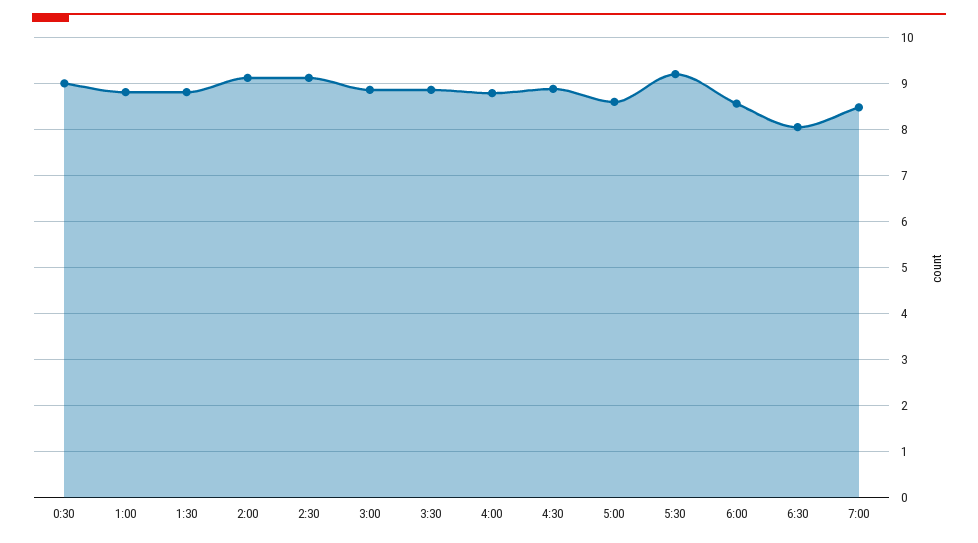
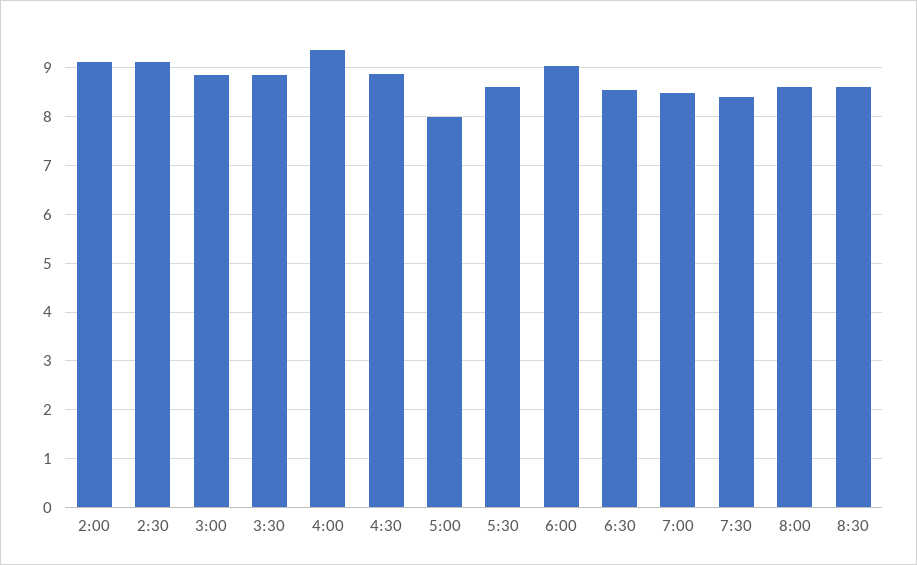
0:30: 9 -> none
1:00: 8.8 -> none
1:30: 8.8 -> none
4:00: 8.8 -> 9.4
5:00: 8.6 -> 8
5:30: 9.2 -> 8.6
6:00: 8.6 -> 9
6:30: 8 -> 8.6
7:30: none -> 8.4
8:00: none -> 8.6
8:30: none -> 8.6

